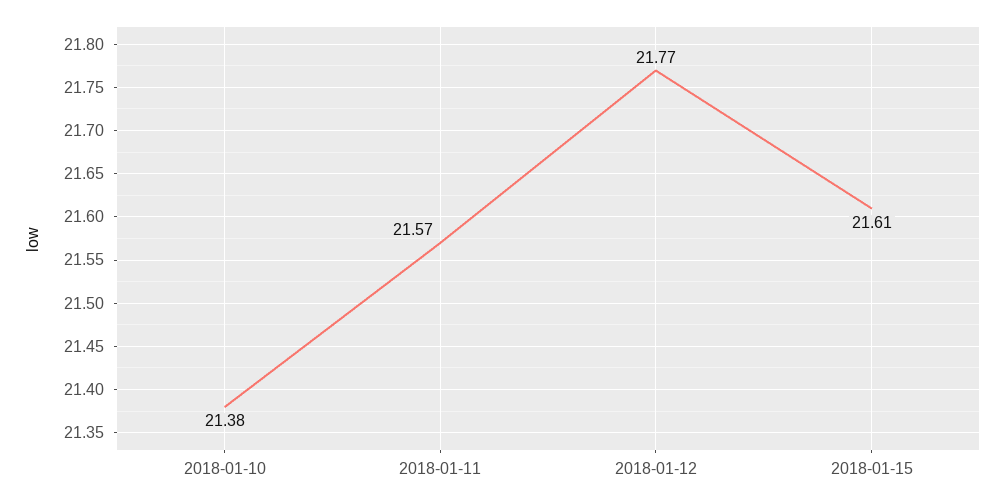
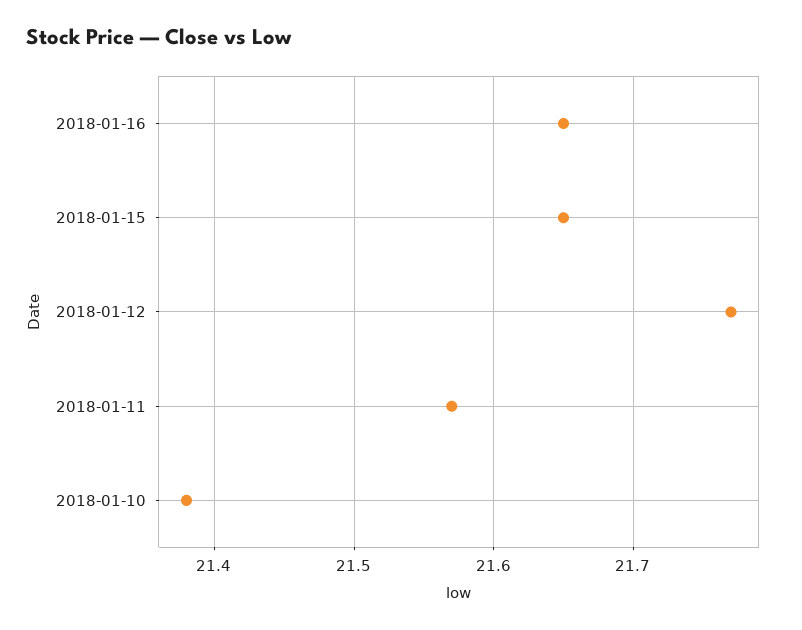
2018-01-15: 21.61 -> 21.65
2018-01-16: none -> 21.65

